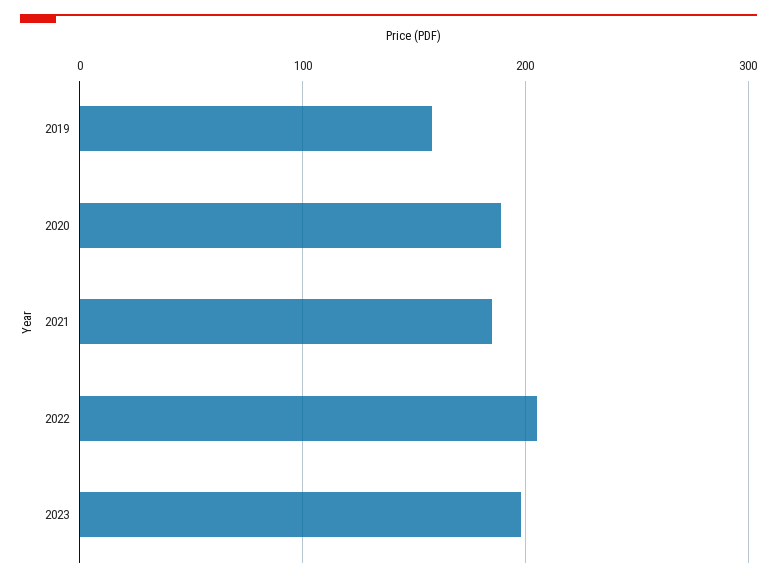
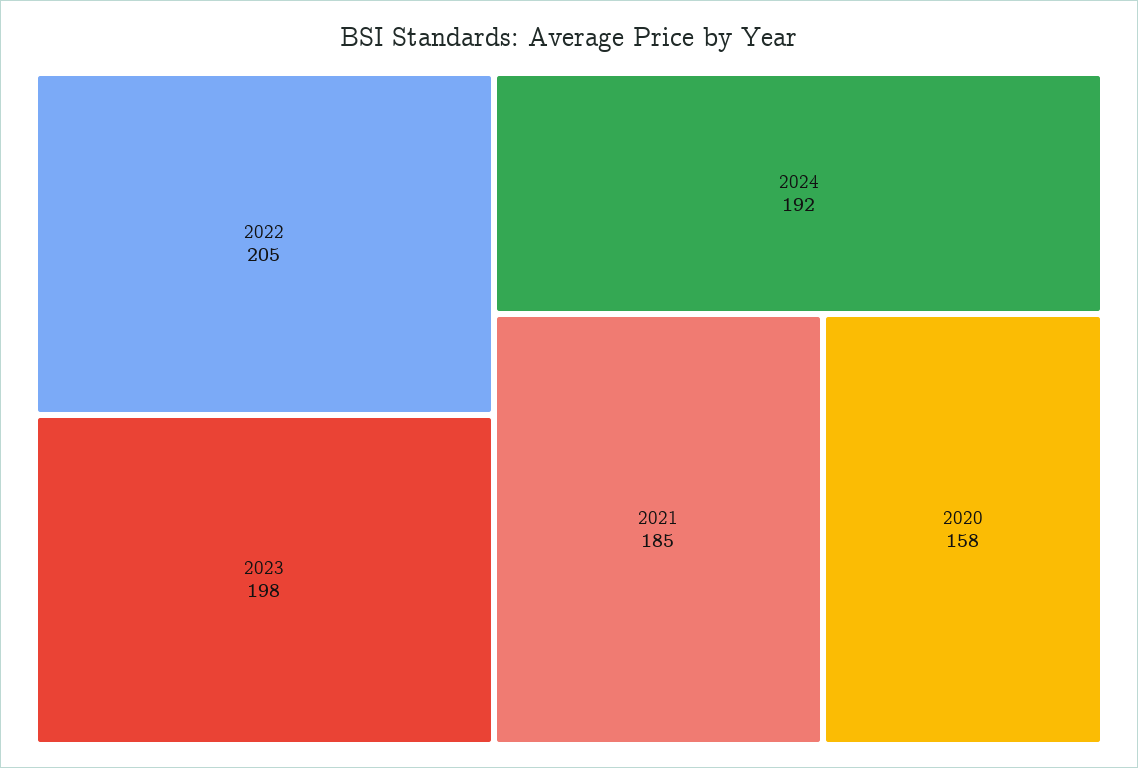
2019: 160 -> none
2020: 190 -> 158
2024: none -> 192

